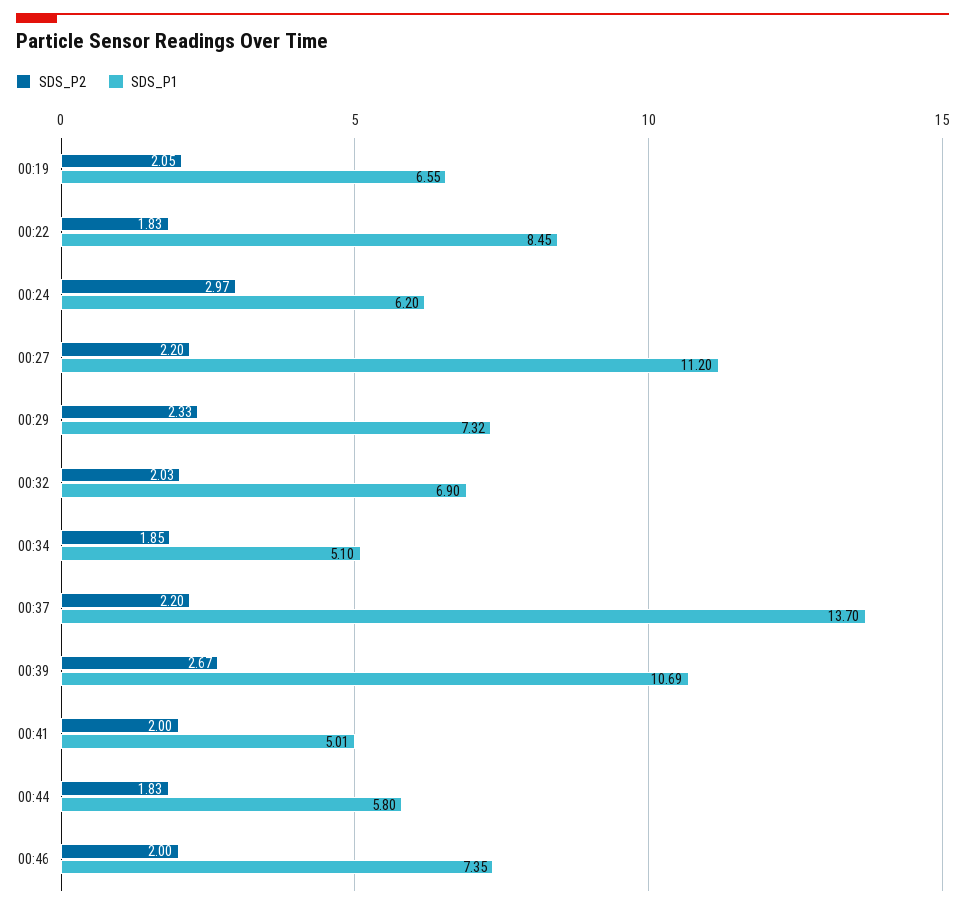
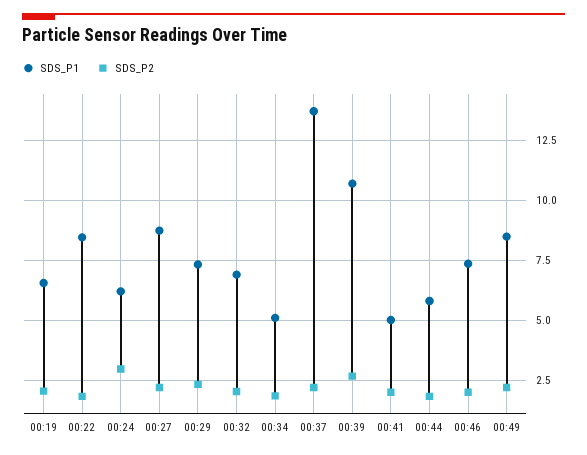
SDS_P1, 00:27: 11.2 -> 8.75
SDS_P1, 00:49: none -> 8.5
SDS_P2, 00:49: none -> 2.25

